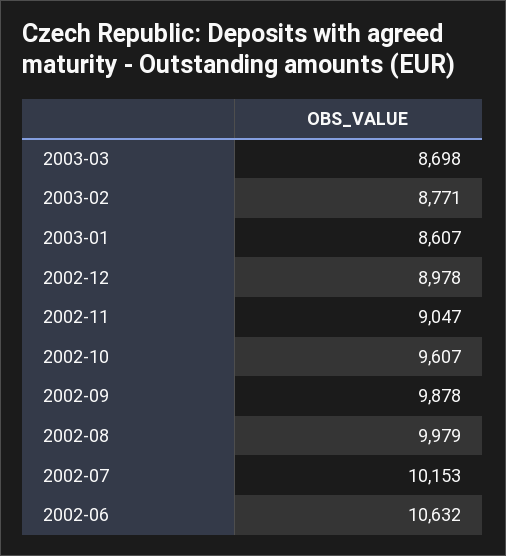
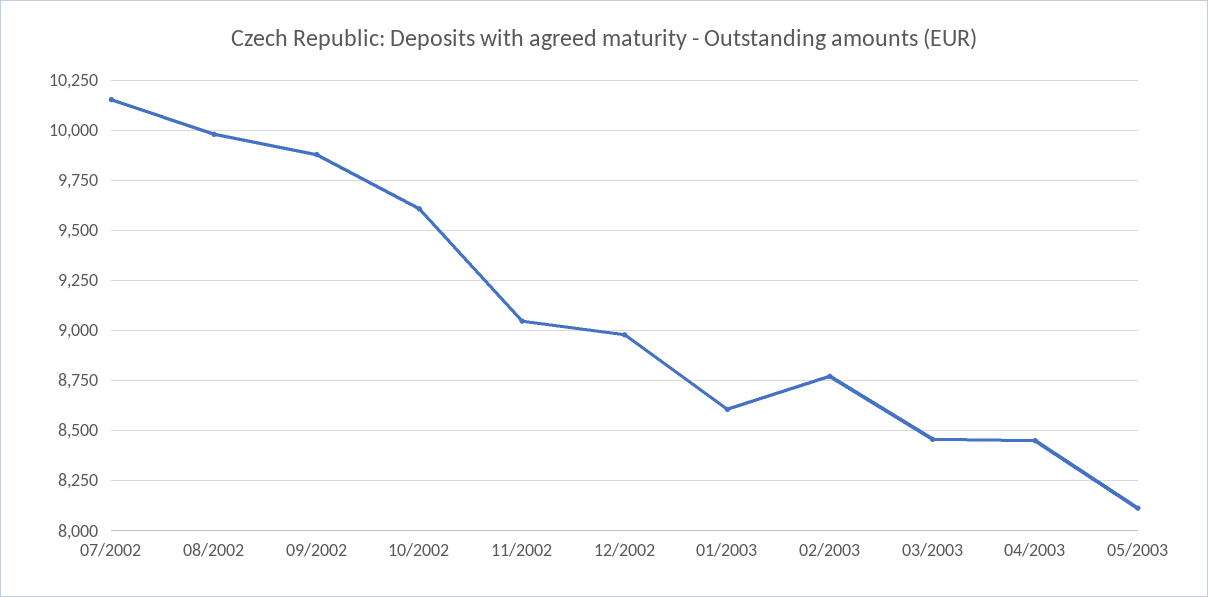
2003-03: 8698 -> 8450
2002-06: 10632 -> none
04/2003: none -> 8450
05/2003: none -> 8100

